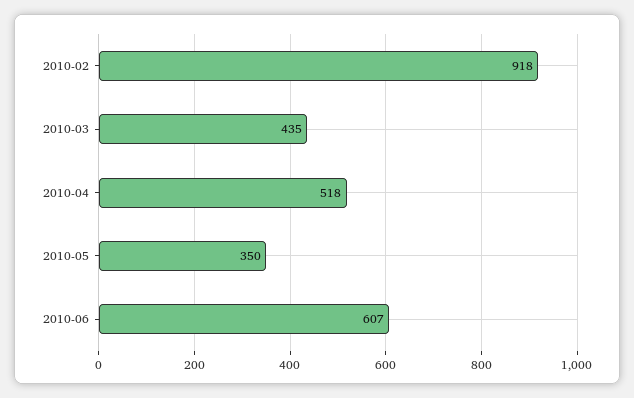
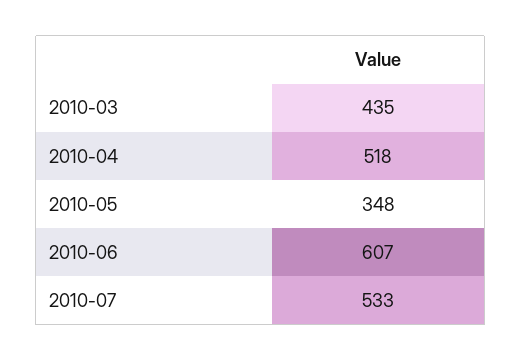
2010-02: 918 -> none
2010-05: 350 -> 348
2010-07: none -> 533

